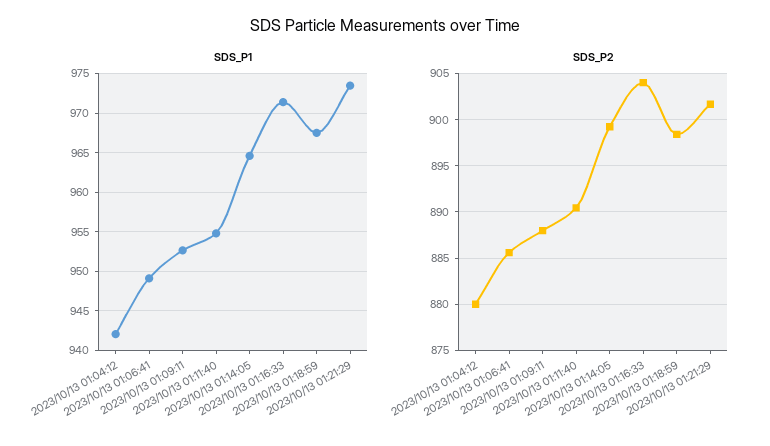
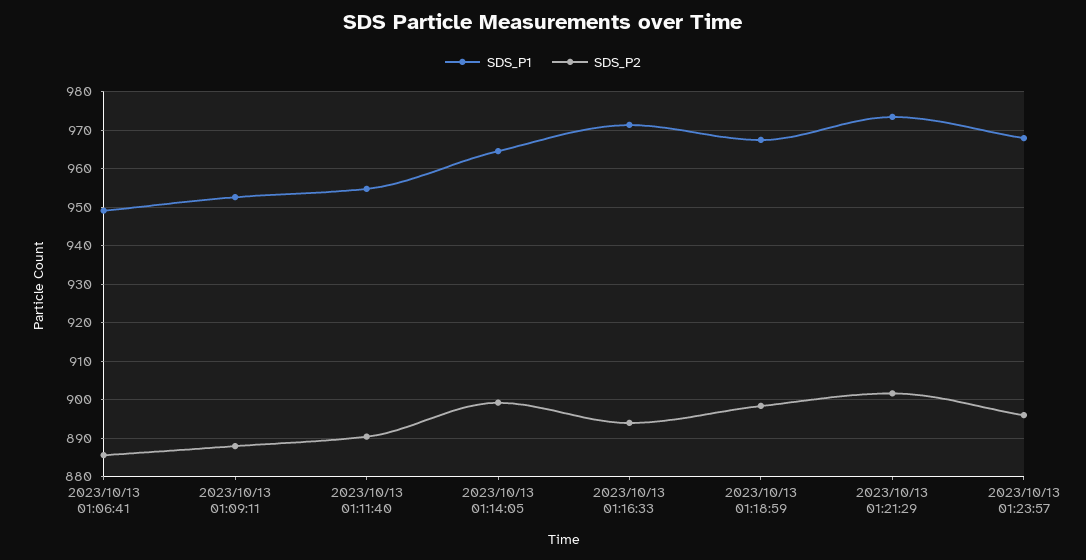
SDS_P1, 2023/10/13 01:04:12: 942 -> none
SDS_P2, 2023/10/13 01:04:12: 880 -> none
SDS_P2, 2023/10/13 01:16:33: 904 -> 894
SDS_P1, 2023/10/13 01:23:57: none -> 968
SDS_P2, 2023/10/13 01:23:57: none -> 896

